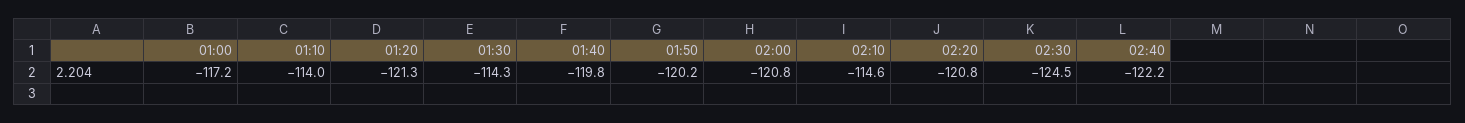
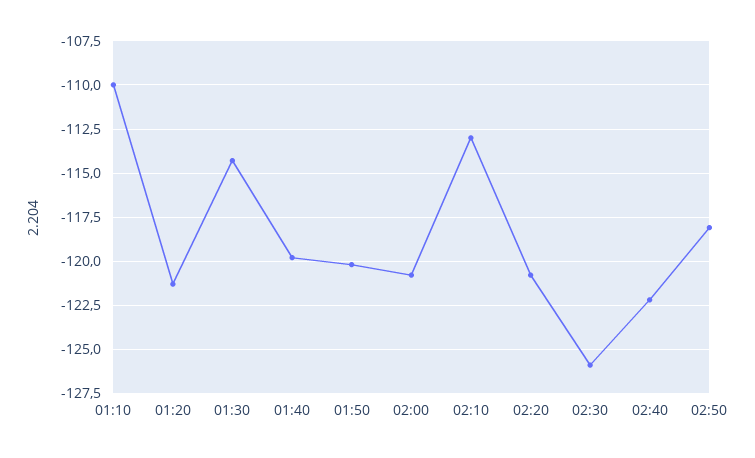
01:00: -117.2 -> none
01:10: -114 -> -110
02:10: -114.6 -> -113
02:30: -124.5 -> -126
02:50: none -> -118

